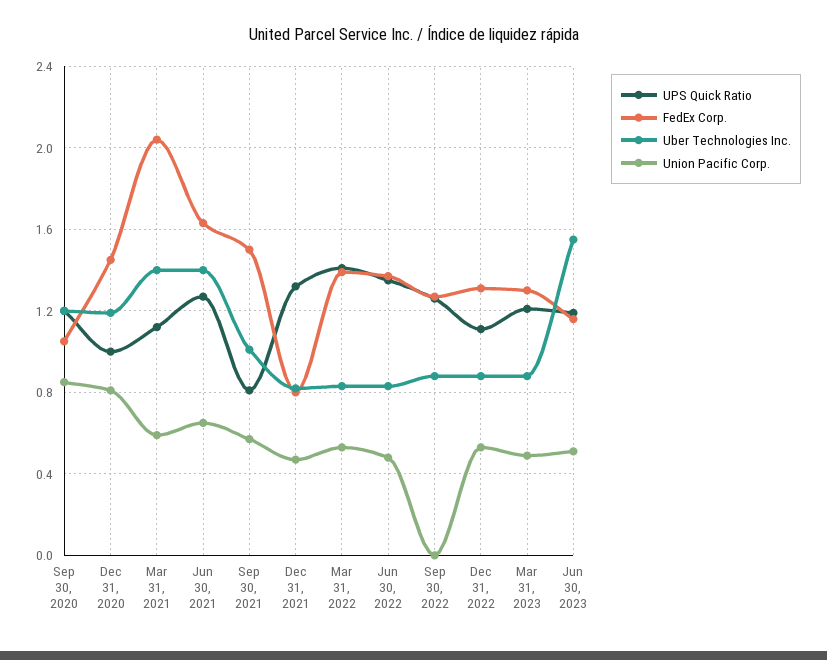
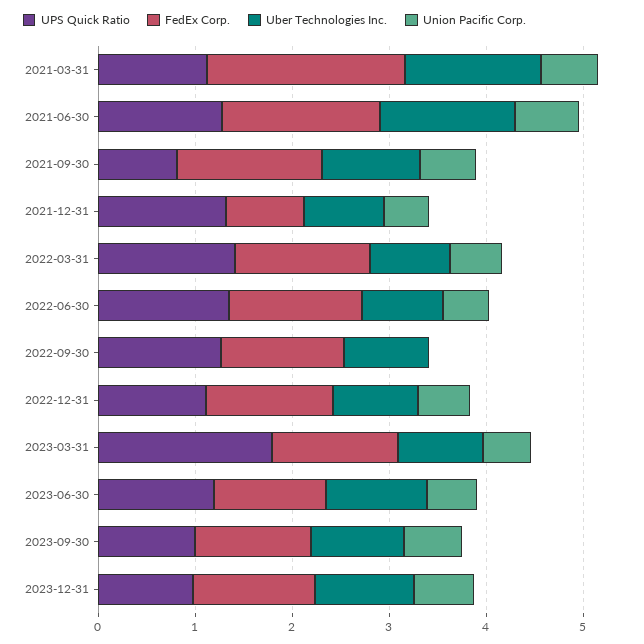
UPS Quick Ratio, Sep 30, 2020: 1.2 -> none
FedEx Corp., Sep 30, 2020: 1.05 -> none
Uber Technologies Inc., Sep 30, 2020: 1.2 -> none
Union Pacific Corp., Sep 30, 2020: 0.85 -> none
UPS Quick Ratio, Dec 31, 2020: 1 -> none
FedEx Corp., Dec 31, 2020: 1.45 -> none
Uber Technologies Inc., Dec 31, 2020: 1.2 -> none
Union Pacific Corp., Dec 31, 2020: 0.8 -> none
UPS Quick Ratio, Mar 31, 2023: 1.2 -> 1.8
Uber Technologies Inc., Jun 30, 2023: 1.55 -> 1
UPS Quick Ratio, 2023-09-30: none -> 1
FedEx Corp., 2023-09-30: none -> 1.2
Uber Technologies Inc., 2023-09-30: none -> 1
Union Pacific Corp., 2023-09-30: none -> 0.6
UPS Quick Ratio, 2023-12-31: none -> 1
FedEx Corp., 2023-12-31: none -> 1.2
Uber Technologies Inc., 2023-12-31: none -> 1
Union Pacific Corp., 2023-12-31: none -> 0.6

